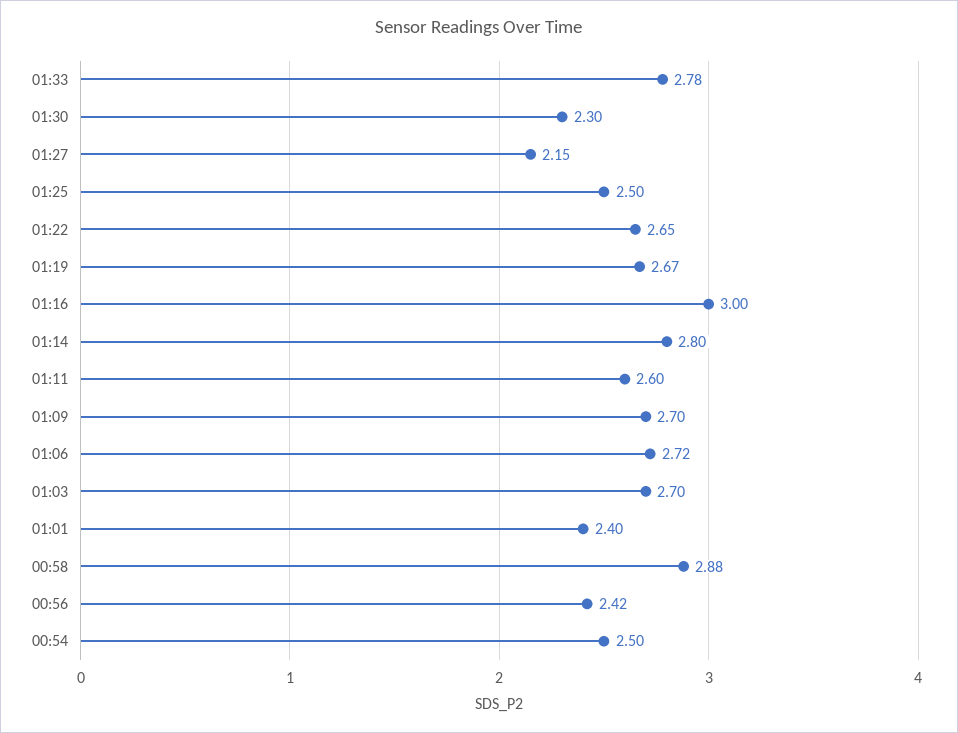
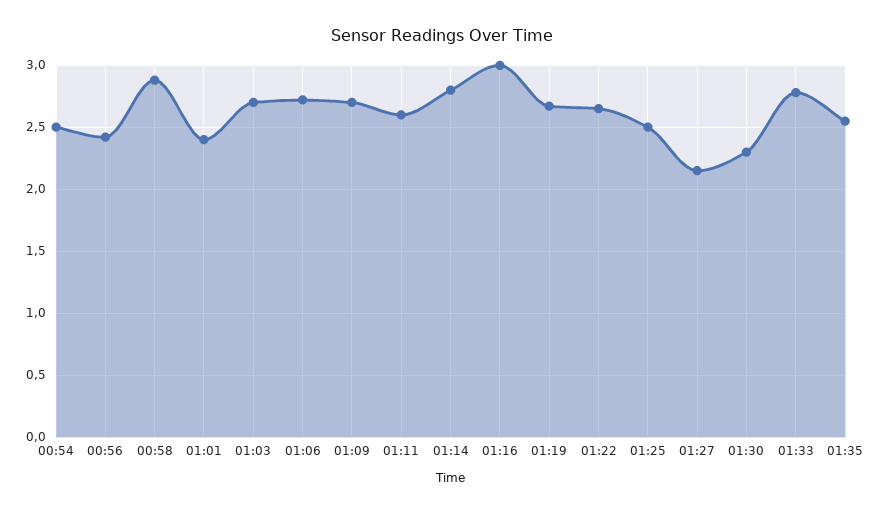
01:35: none -> 2.55

